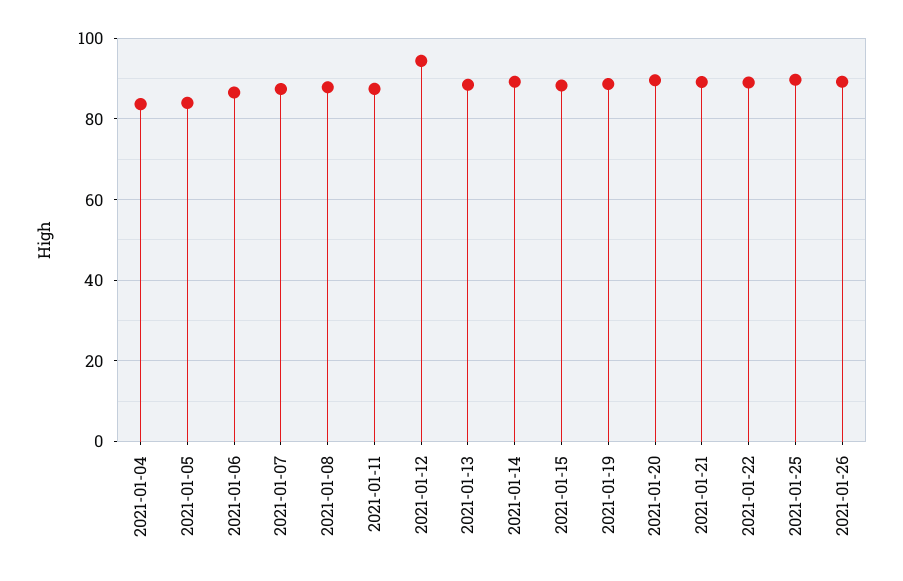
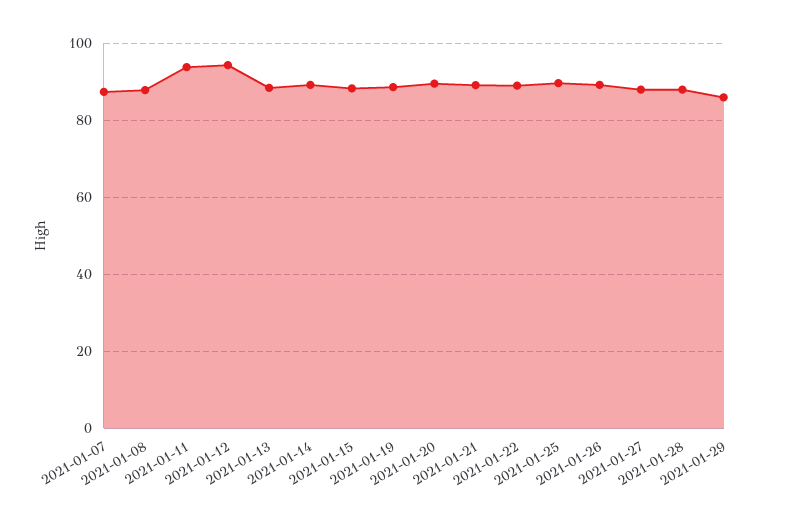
2021-01-04: 84 -> none
2021-01-05: 84 -> none
2021-01-06: 86 -> none
2021-01-11: 88 -> 94
2021-01-27: none -> 88
2021-01-28: none -> 88
2021-01-29: none -> 86

